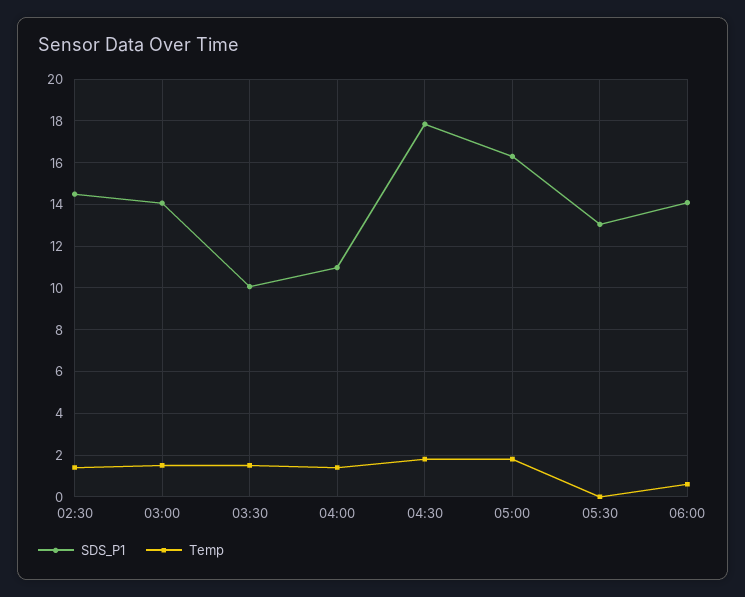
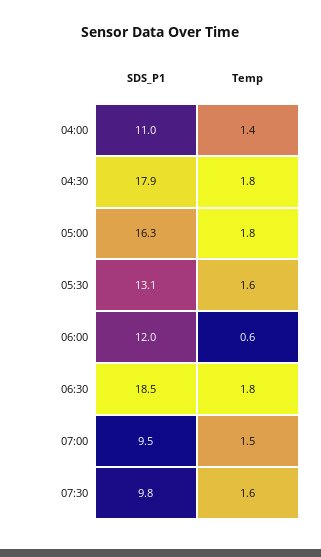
SDS_P1, 02:30: 14.5 -> none
Temp, 02:30: 1.5 -> none
SDS_P1, 03:00: 14 -> none
Temp, 03:00: 1.5 -> none
SDS_P1, 03:30: 10 -> none
Temp, 03:30: 1.5 -> none
Temp, 05:30: 0 -> 1.6
SDS_P1, 06:00: 14 -> 12
SDS_P1, 06:30: none -> 18.5
Temp, 06:30: none -> 1.8
SDS_P1, 07:00: none -> 9.5
Temp, 07:00: none -> 1.5
SDS_P1, 07:30: none -> 9.8
Temp, 07:30: none -> 1.6

